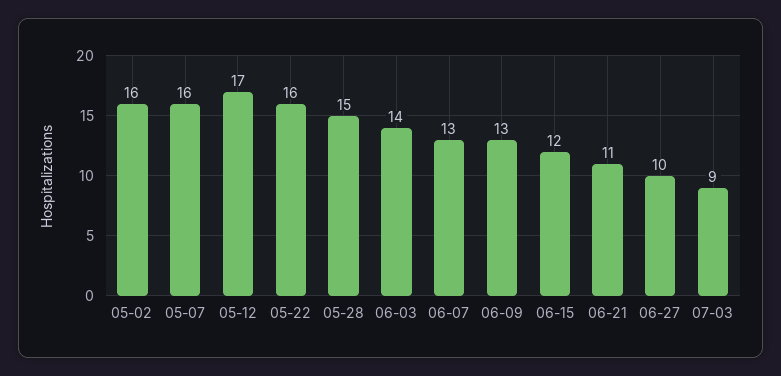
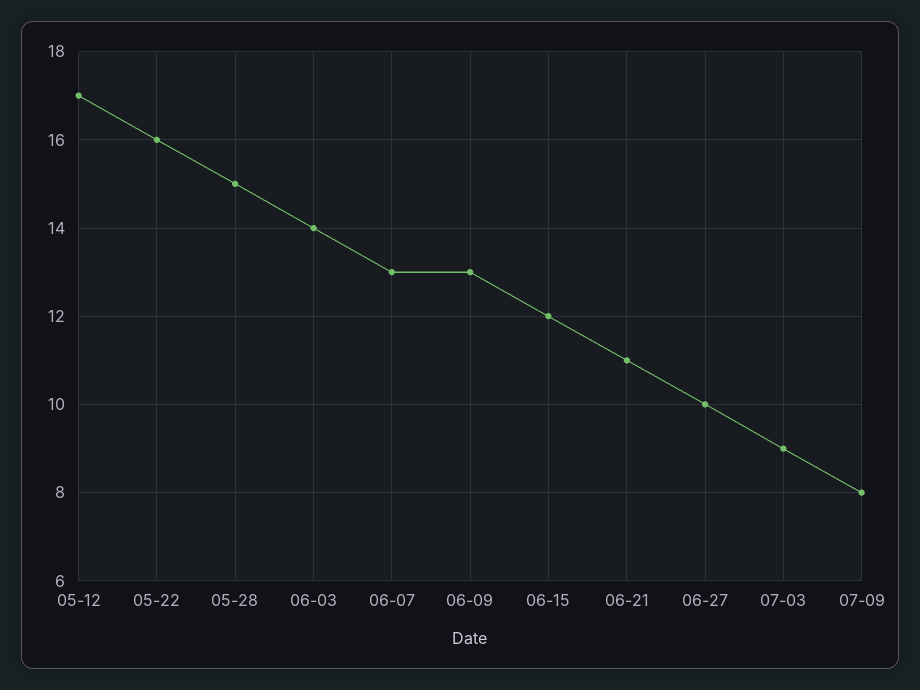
05-02: 16 -> none
05-07: 16 -> none
07-09: none -> 8

